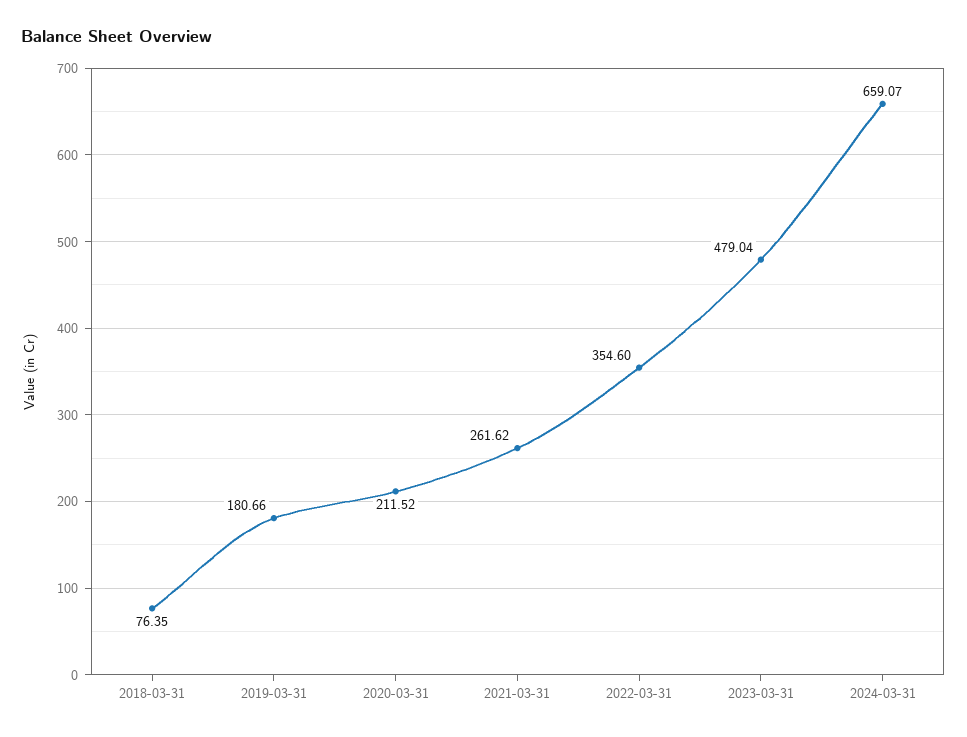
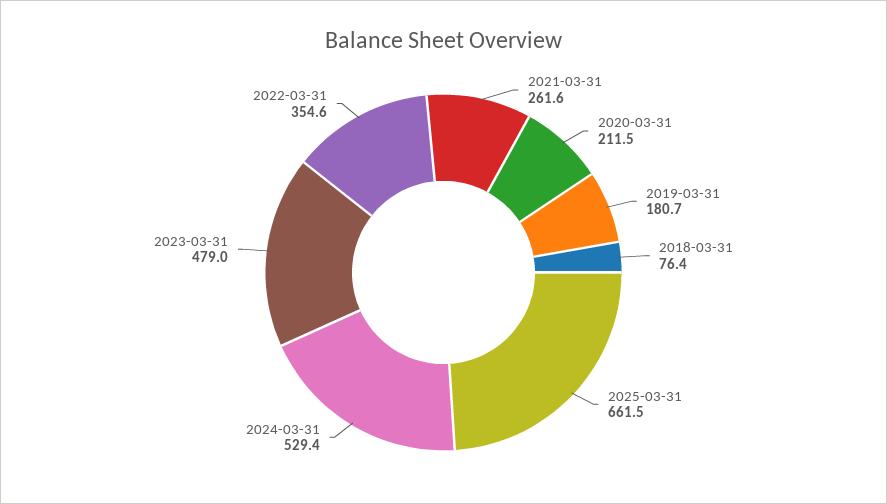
2024-03-31: 659.07 -> 529.4
2025-03-31: none -> 661.5

